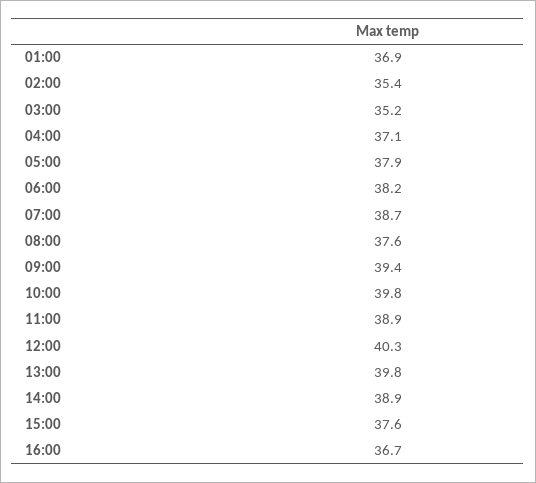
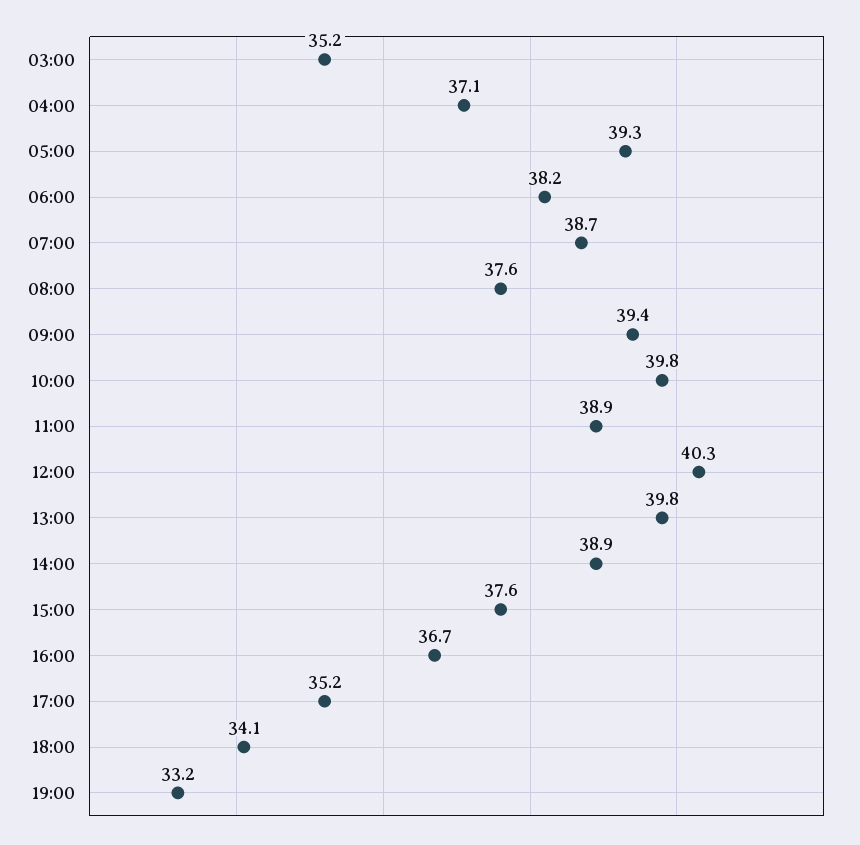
01:00: 36.9 -> none
02:00: 35.4 -> none
05:00: 37.9 -> 39.3
17:00: none -> 35.2
18:00: none -> 34.1
19:00: none -> 33.2

